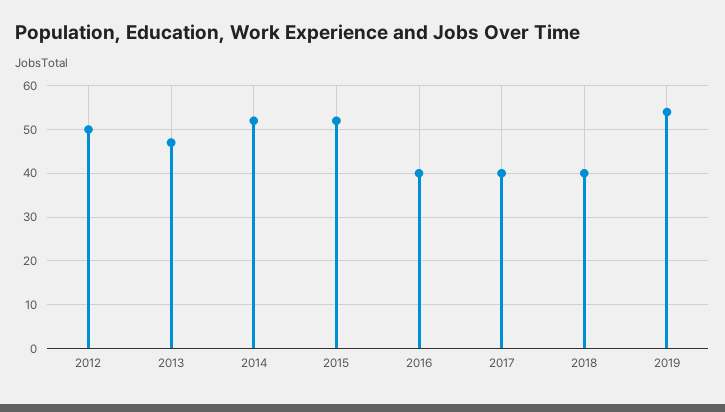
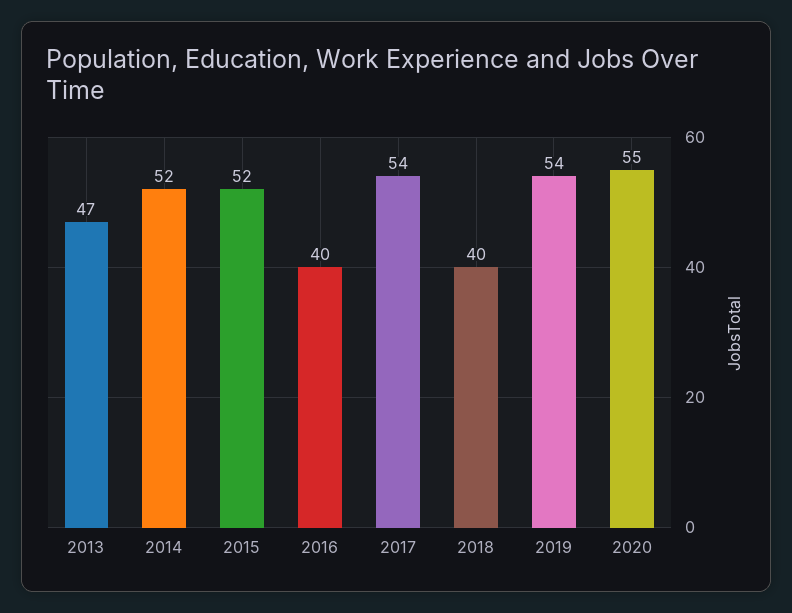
2012: 50 -> none
2017: 40 -> 54
2020: none -> 55

